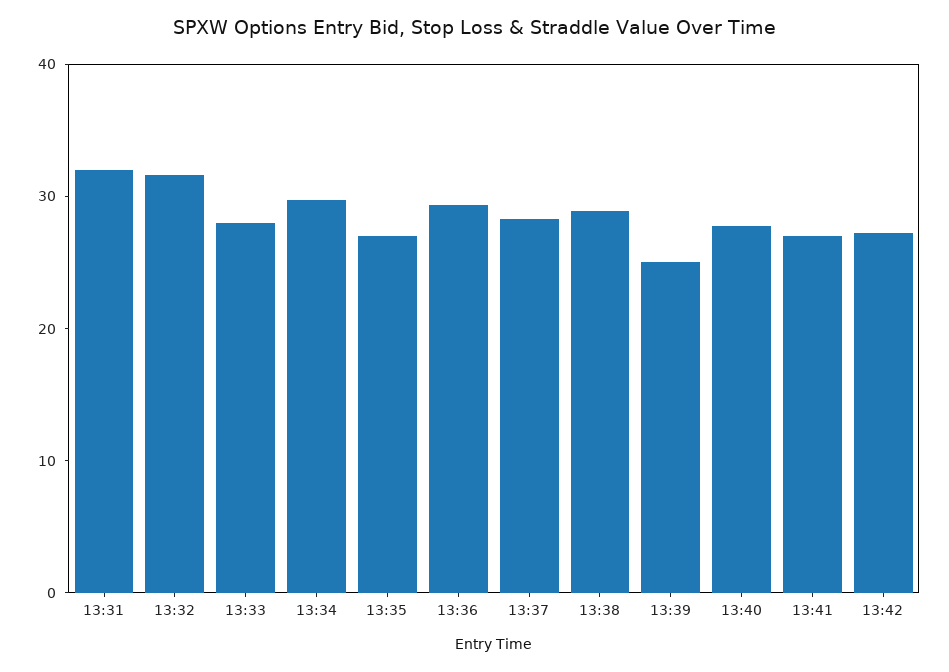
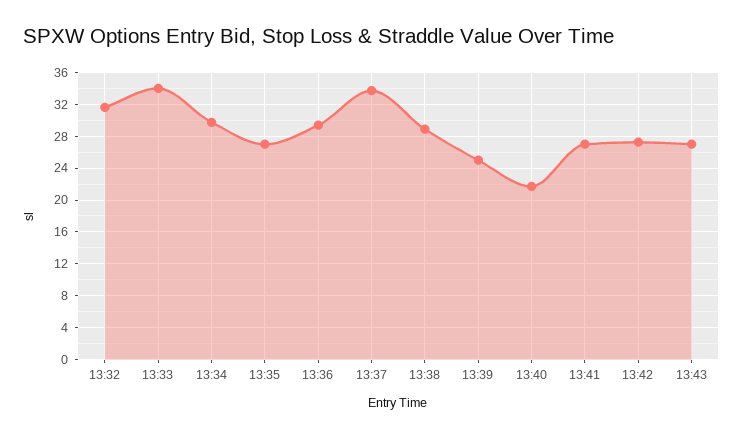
13:31: 32 -> none
13:33: 28 -> 34
13:37: 28 -> 34
13:40: 28 -> 22
13:43: none -> 27

